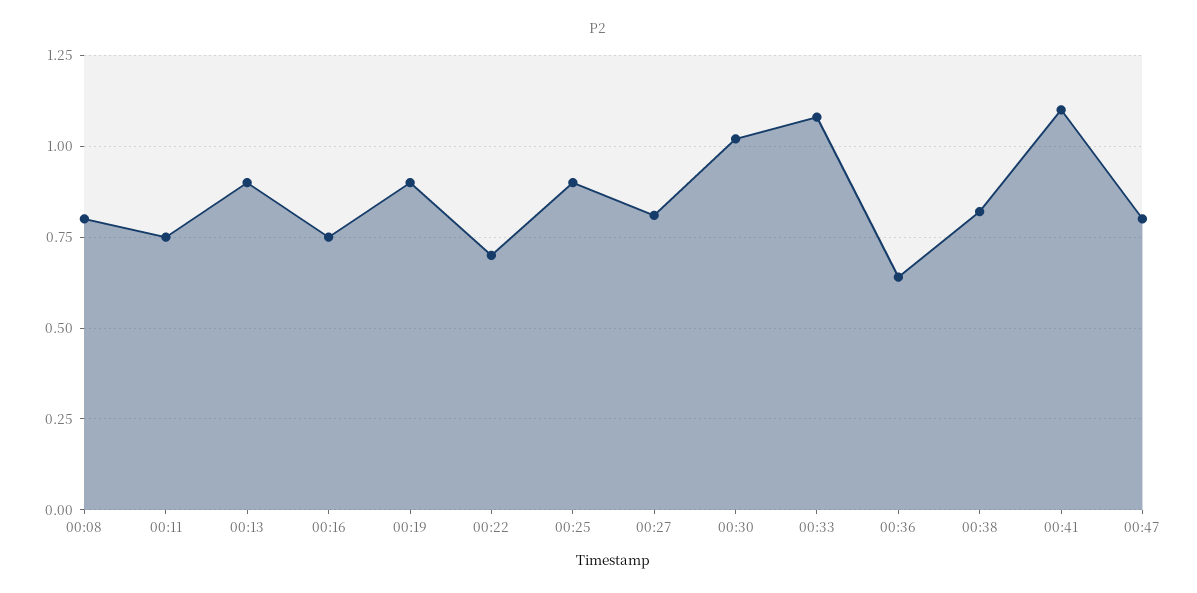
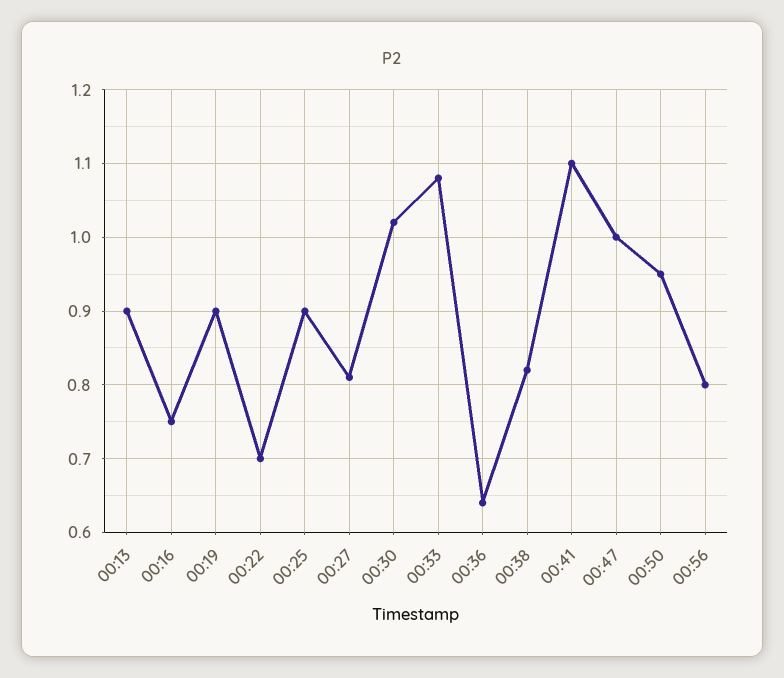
00:08: 0.8 -> none
00:11: 0.75 -> none
00:47: 0.8 -> 1
00:50: none -> 0.95
00:56: none -> 0.8

